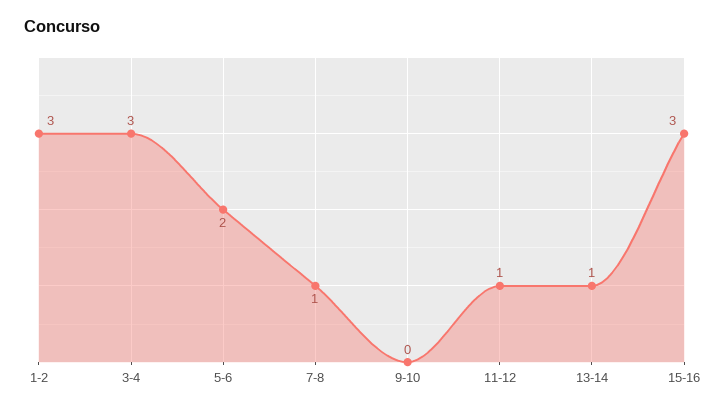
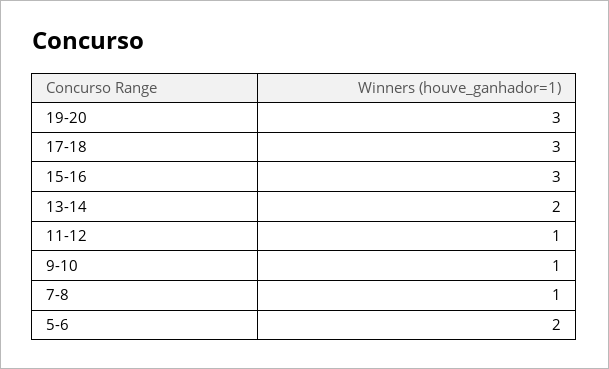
1-2: 3 -> none
3-4: 3 -> none
9-10: 0 -> 1
13-14: 1 -> 2
19-20: none -> 3
17-18: none -> 3

